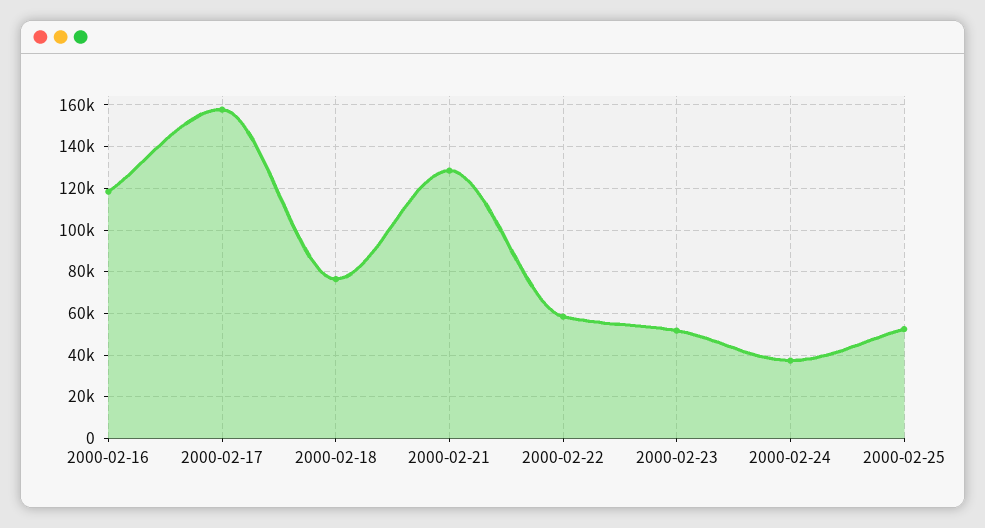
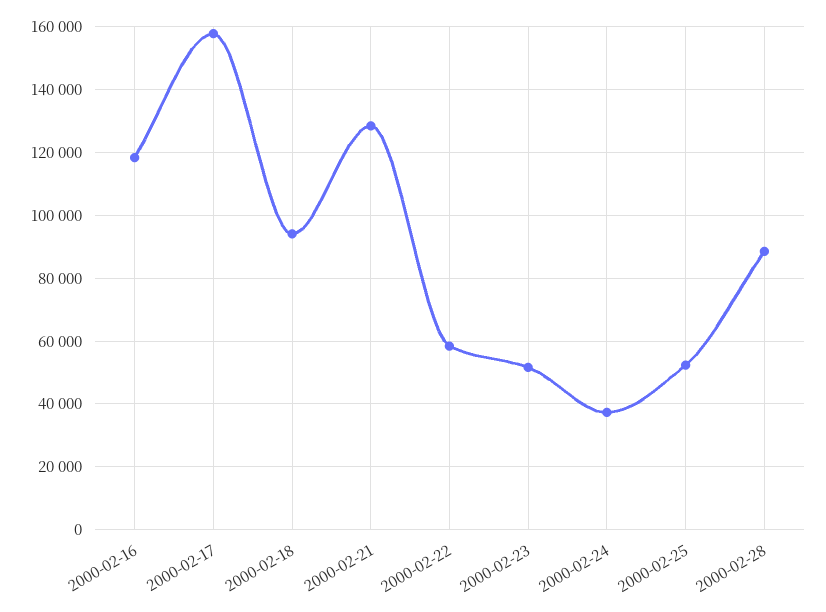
2000-02-18: 75000 -> 94000
2000-02-28: none -> 88000

